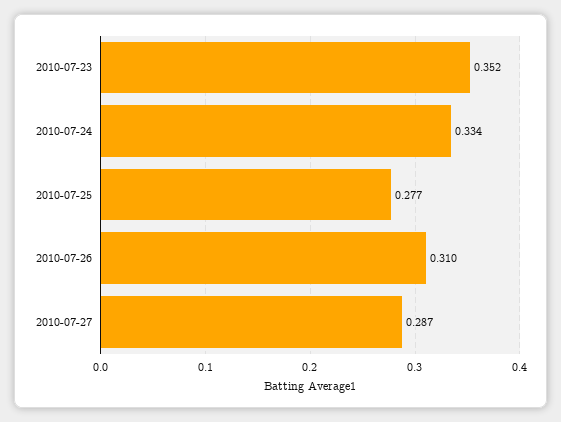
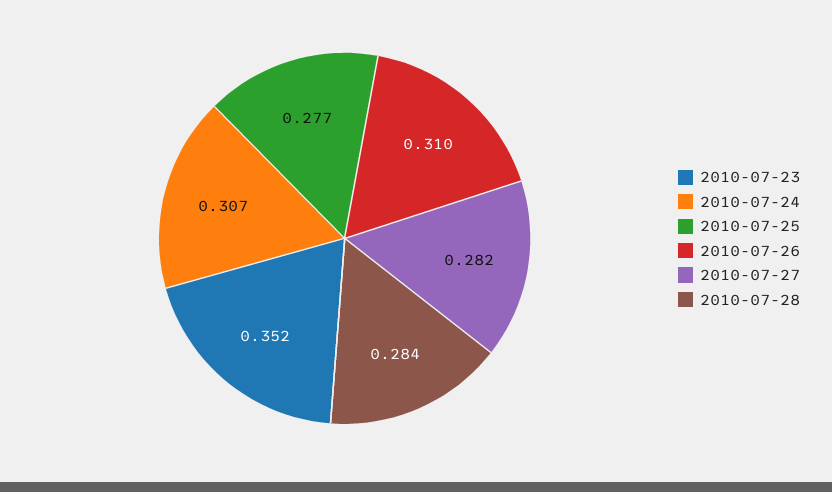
2010-07-24: 0.334 -> 0.307
2010-07-27: 0.287 -> 0.282
2010-07-28: none -> 0.284

